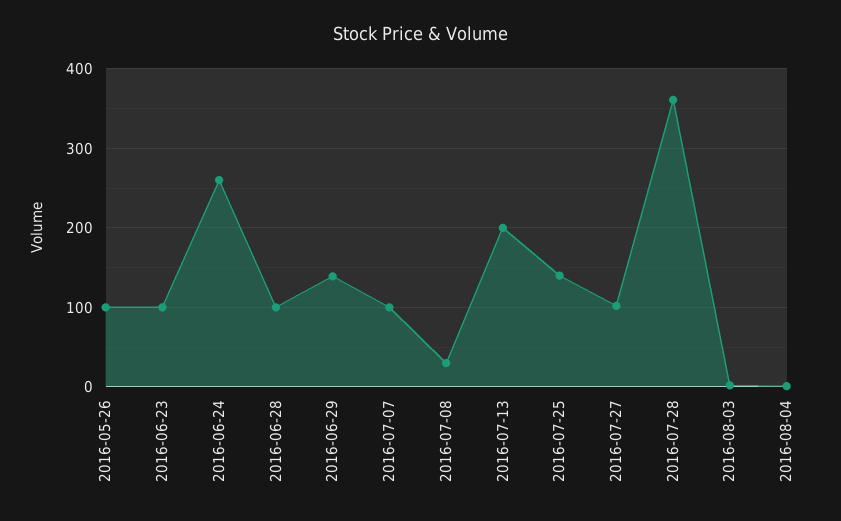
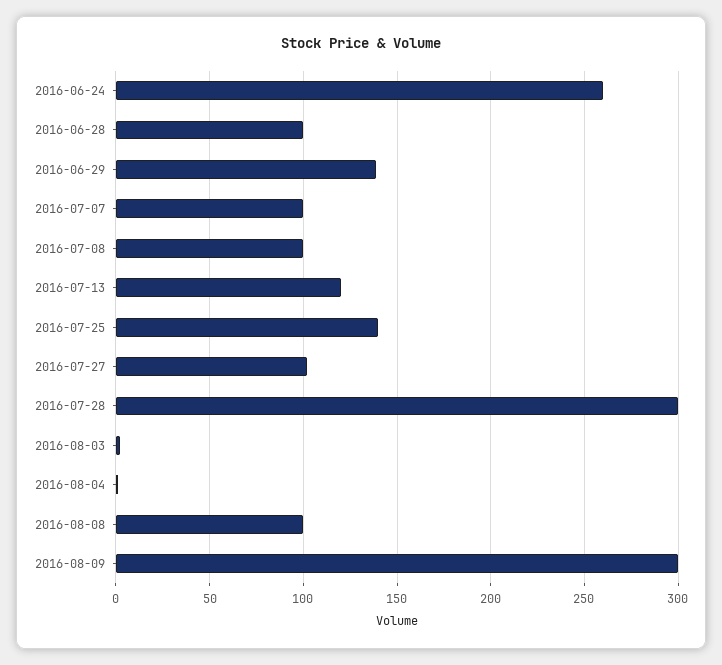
2016-05-26: 100 -> none
2016-06-23: 100 -> none
2016-07-08: 30 -> 100
2016-07-13: 200 -> 120
2016-07-28: 360 -> 300
2016-08-08: none -> 100
2016-08-09: none -> 300

